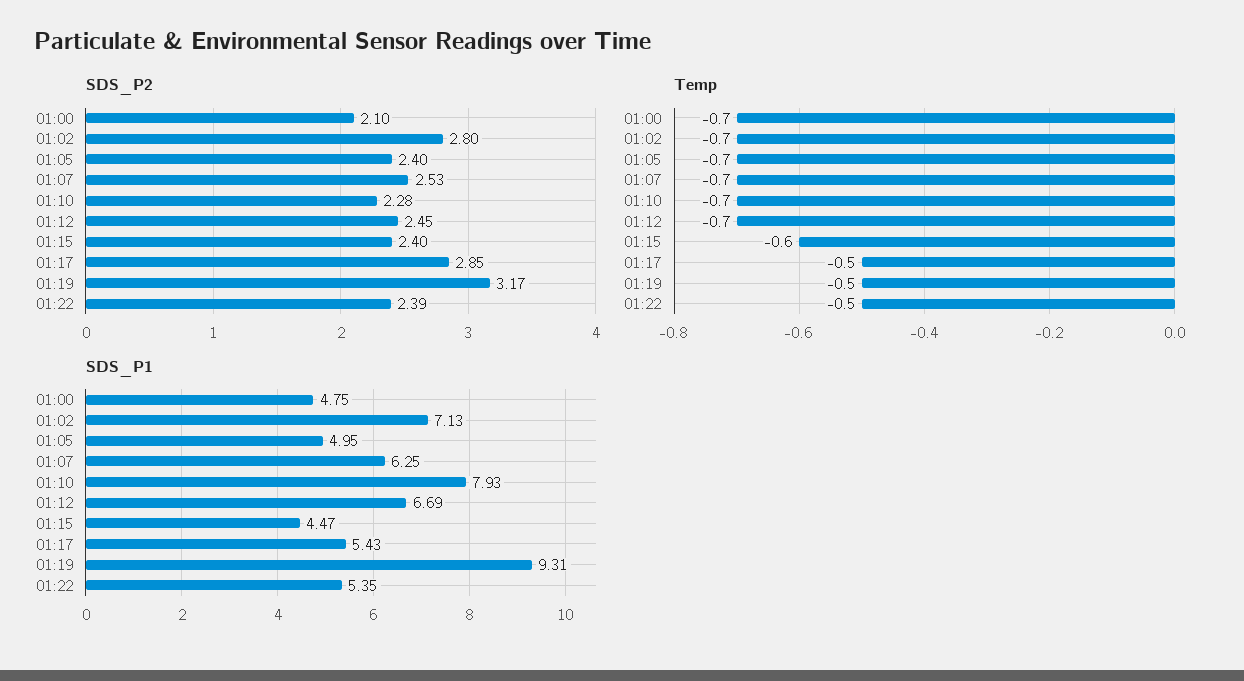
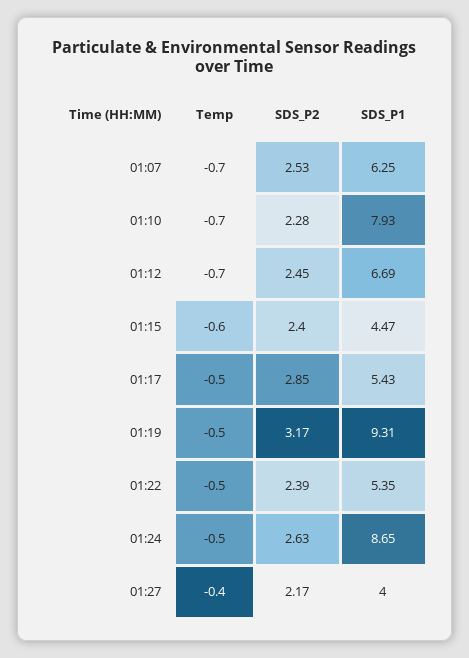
SDS_P2, 01:00: 2.1 -> none
SDS_P2, 01:02: 2.8 -> none
SDS_P2, 01:05: 2.4 -> none
Temp, 01:00: -0.7 -> none
Temp, 01:02: -0.7 -> none
Temp, 01:05: -0.7 -> none
SDS_P1, 01:00: 4.75 -> none
SDS_P1, 01:02: 7.13 -> none
SDS_P1, 01:05: 4.95 -> none
Temp, 01:24: none -> -0.5
SDS_P2, 01:24: none -> 2.63
SDS_P1, 01:24: none -> 8.65
Temp, 01:27: none -> -0.4
SDS_P2, 01:27: none -> 2.17
SDS_P1, 01:27: none -> 4

